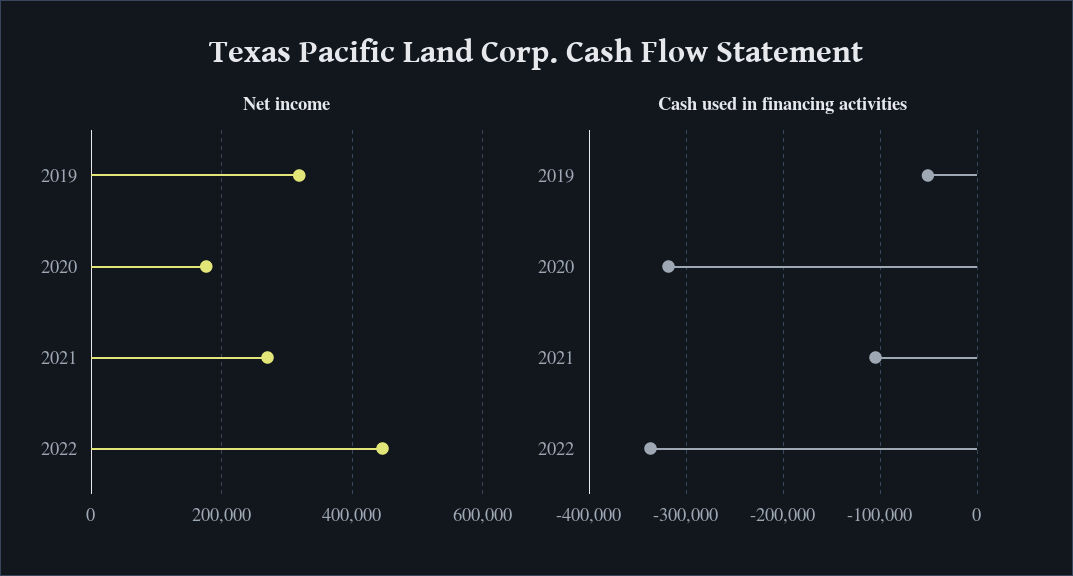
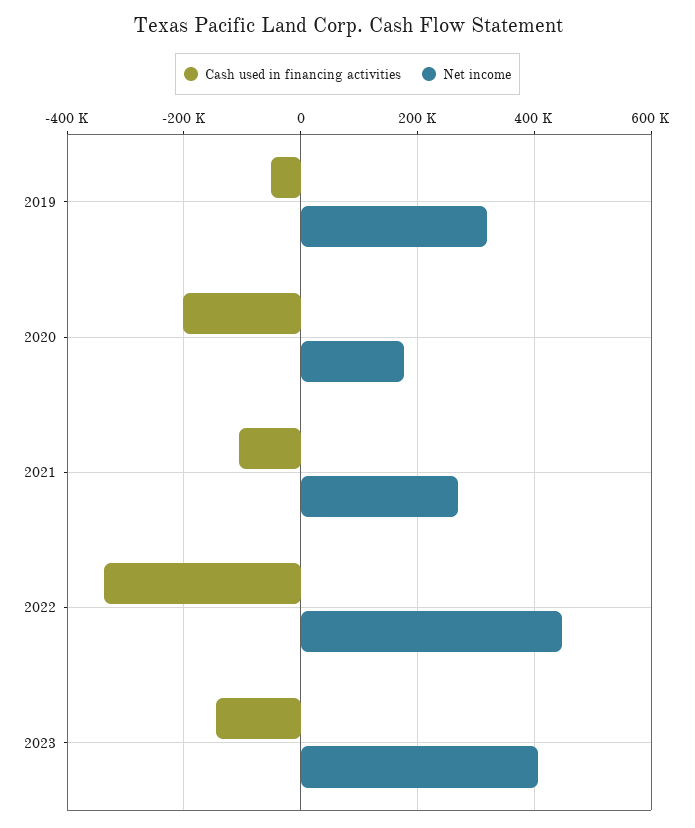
Cash used in financing activities, 2020: -320000 -> -200000
Cash used in financing activities, 2023: none -> -140000
Net income, 2023: none -> 400000

